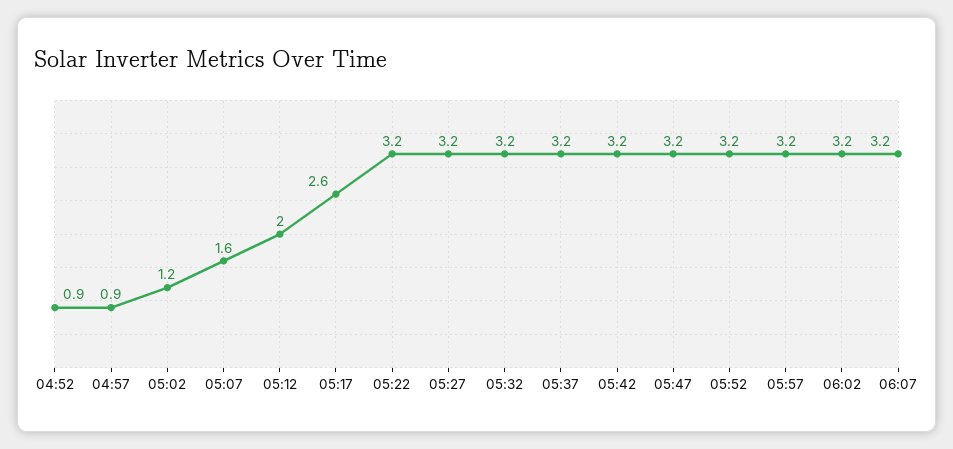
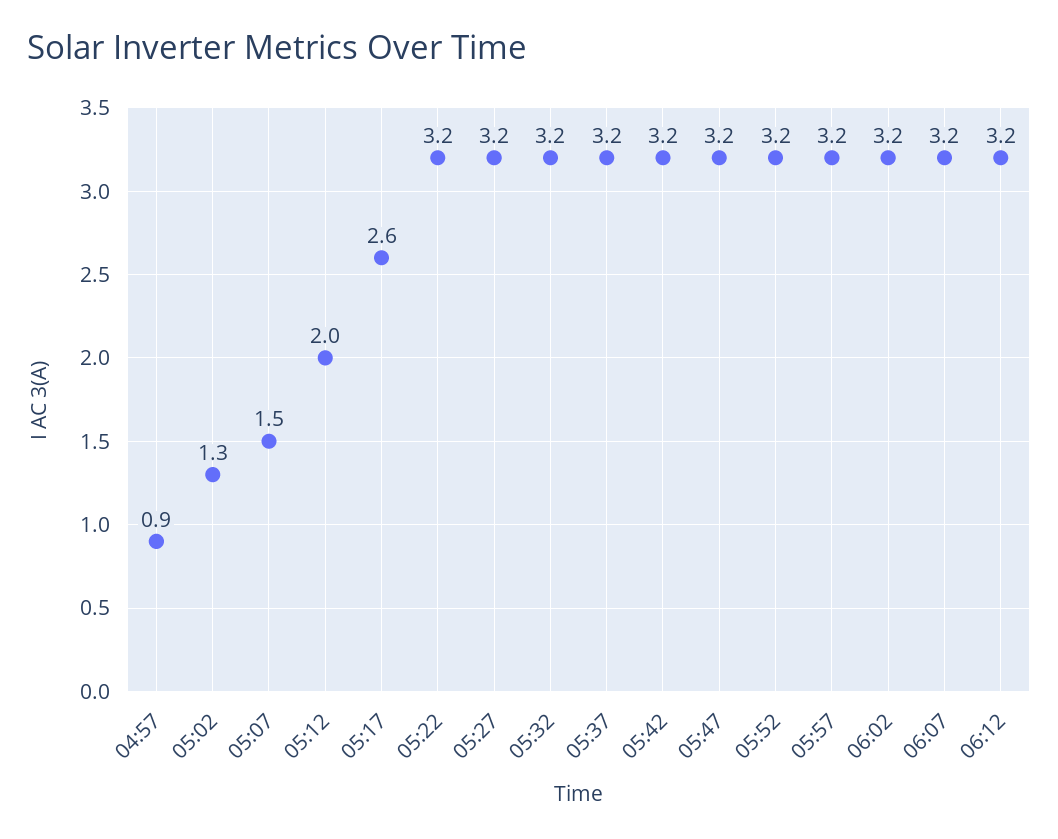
04:52: 0.9 -> none
05:02: 1.2 -> 1.3
05:07: 1.6 -> 1.5
06:12: none -> 3.2

